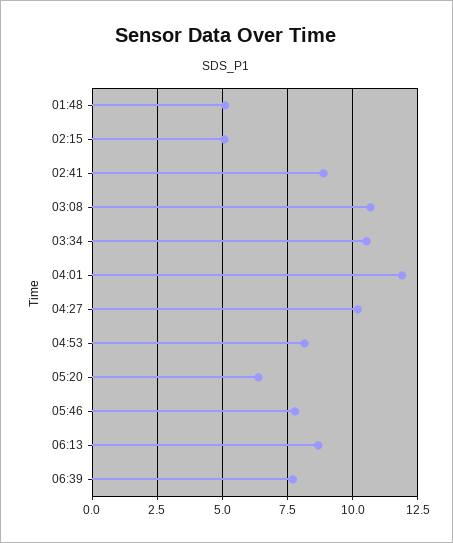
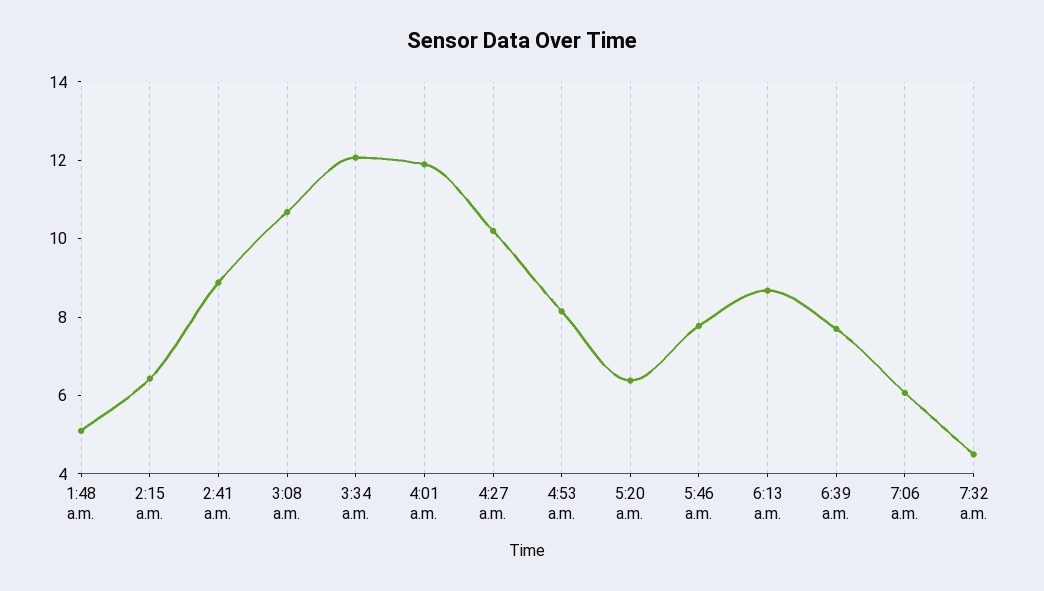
02:15: 5 -> 6.5
03:34: 10.5 -> 12
7:06 a.m.: none -> 6
7:32 a.m.: none -> 4.5

